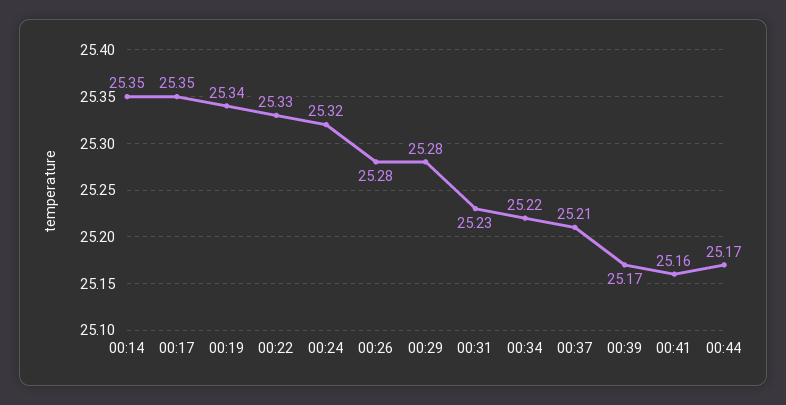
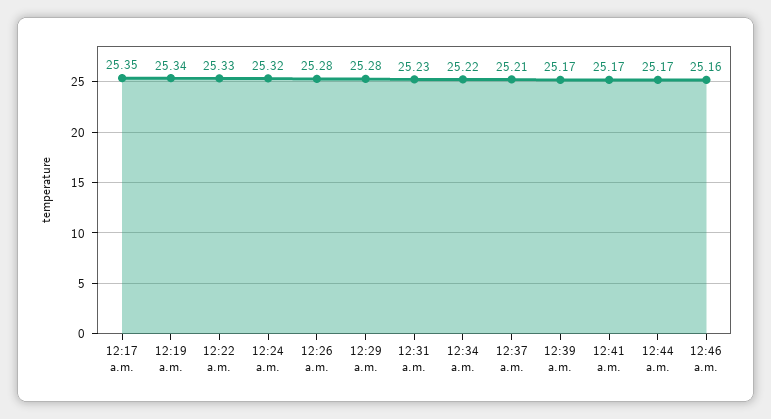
00:14: 25.35 -> none
00:41: 25.16 -> 25.17
12:46 a.m.: none -> 25.16

